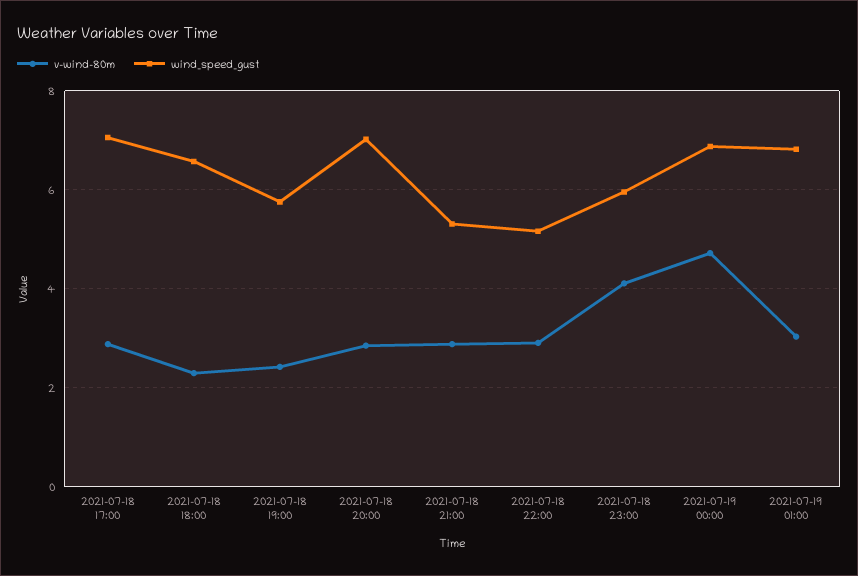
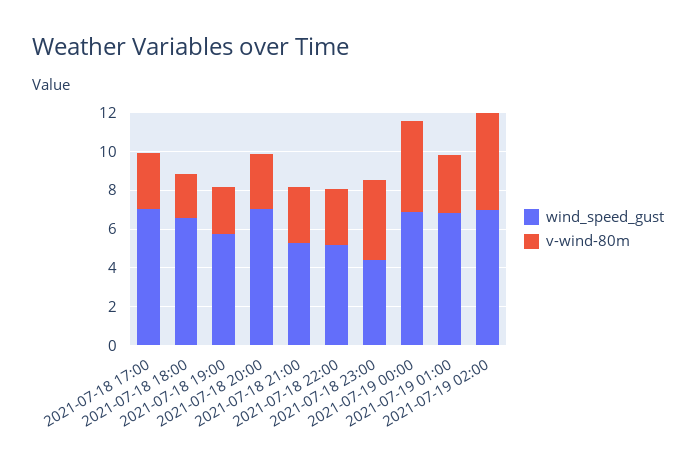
wind_speed_gust, 2021-07-18 23:00: 6 -> 4.5
wind_speed_gust, 2021-07-19 02:00: none -> 7
v-wind-80m, 2021-07-19 02:00: none -> 5

